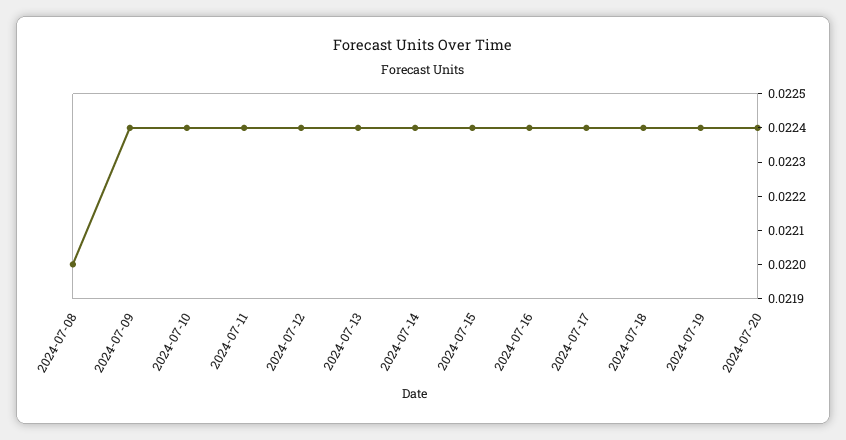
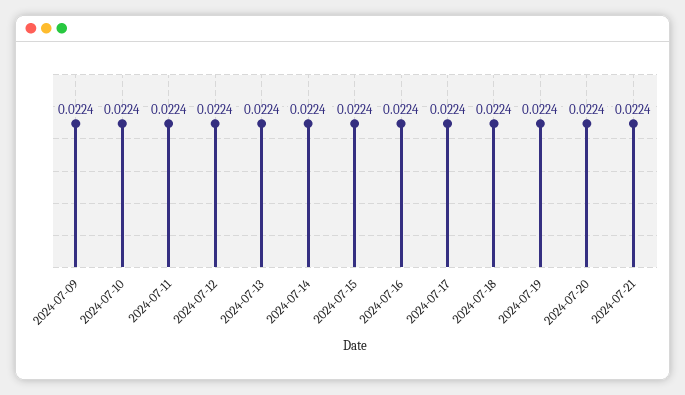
2024-07-08: 0.022 -> none
2024-07-21: none -> 0.0224

